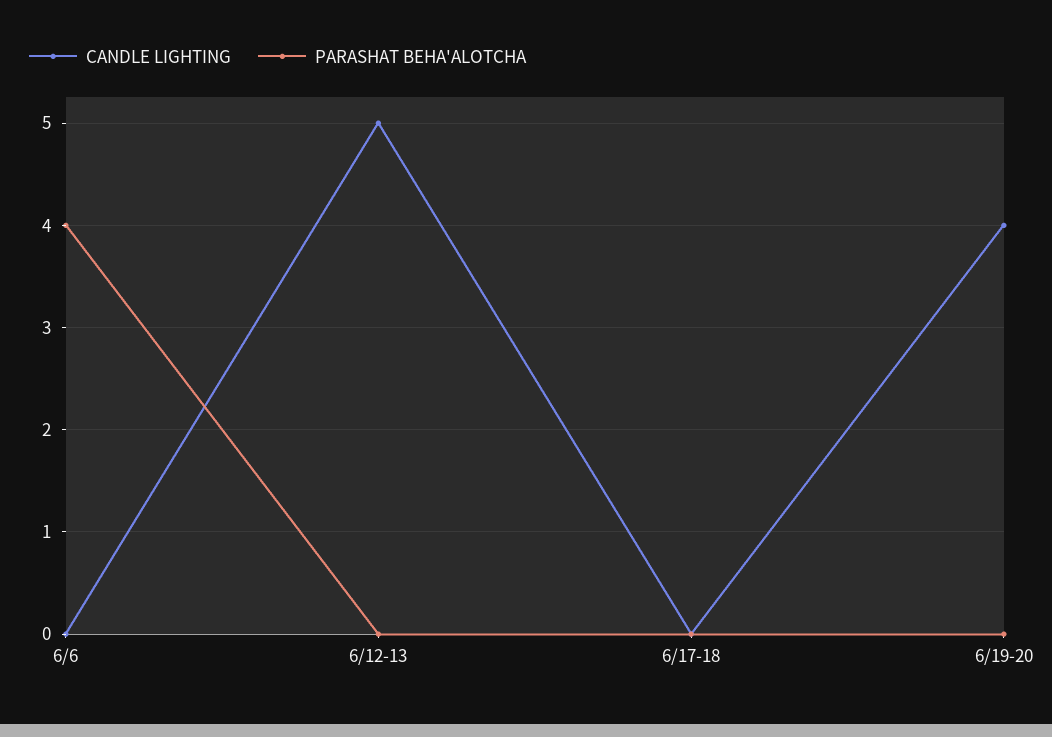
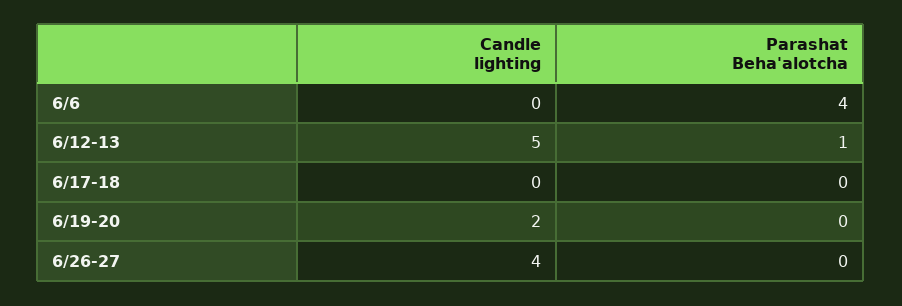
PARASHAT BEHA'ALOTCHA, 6/12-13: 0 -> 1
CANDLE LIGHTING, 6/19-20: 4 -> 2
CANDLE LIGHTING, 6/26-27: none -> 4
PARASHAT BEHA'ALOTCHA, 6/26-27: none -> 0

